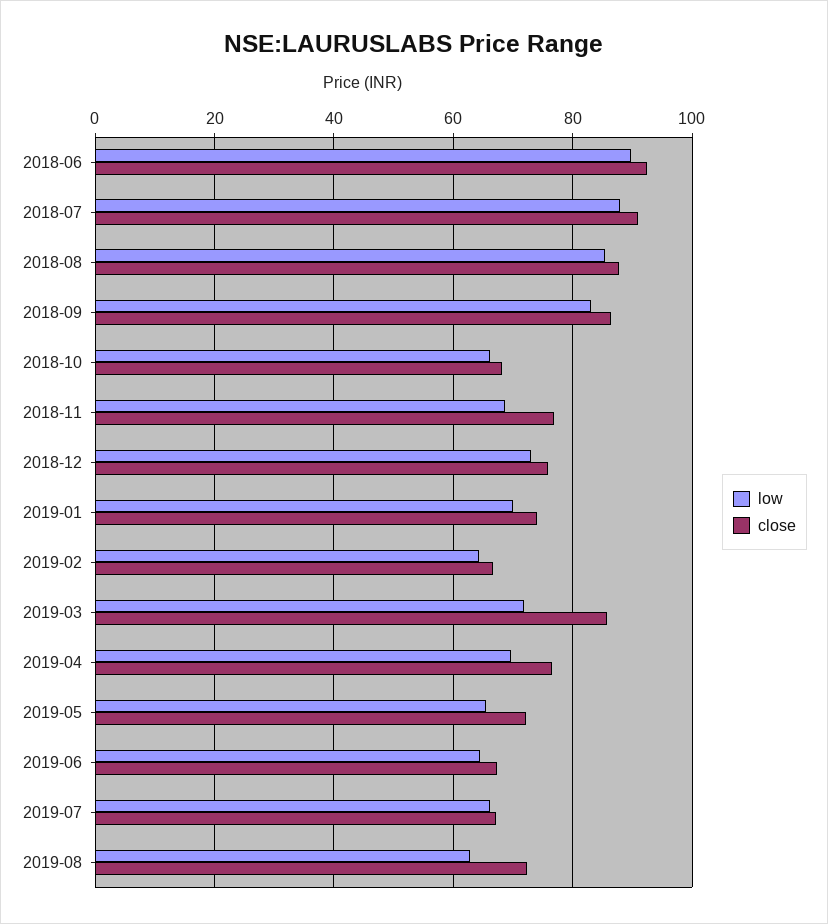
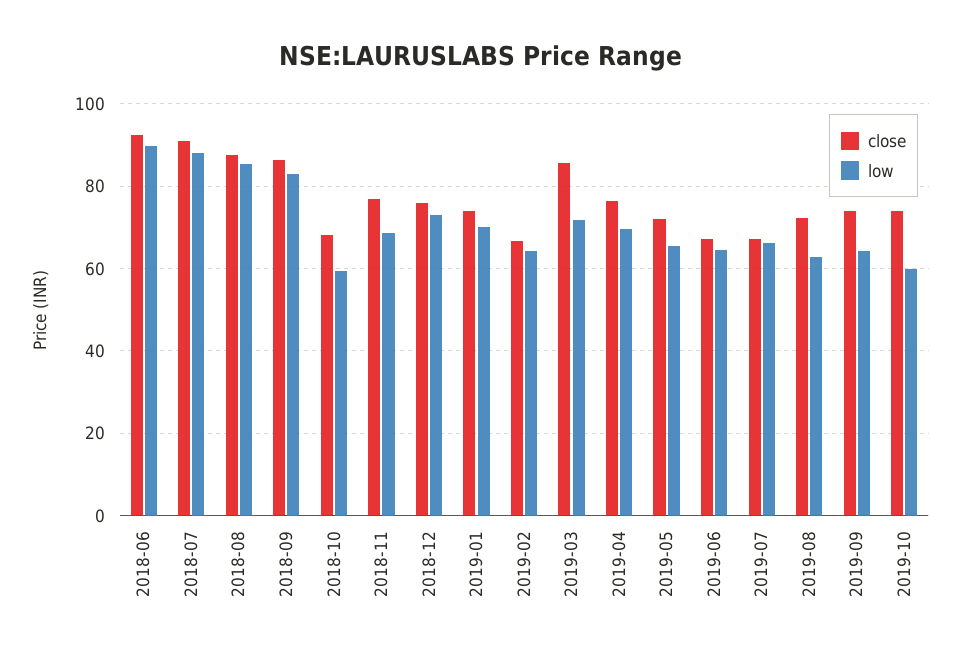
low, 2018-10: 66 -> 60
close, 2019-09: none -> 74
low, 2019-09: none -> 64
close, 2019-10: none -> 74
low, 2019-10: none -> 60

